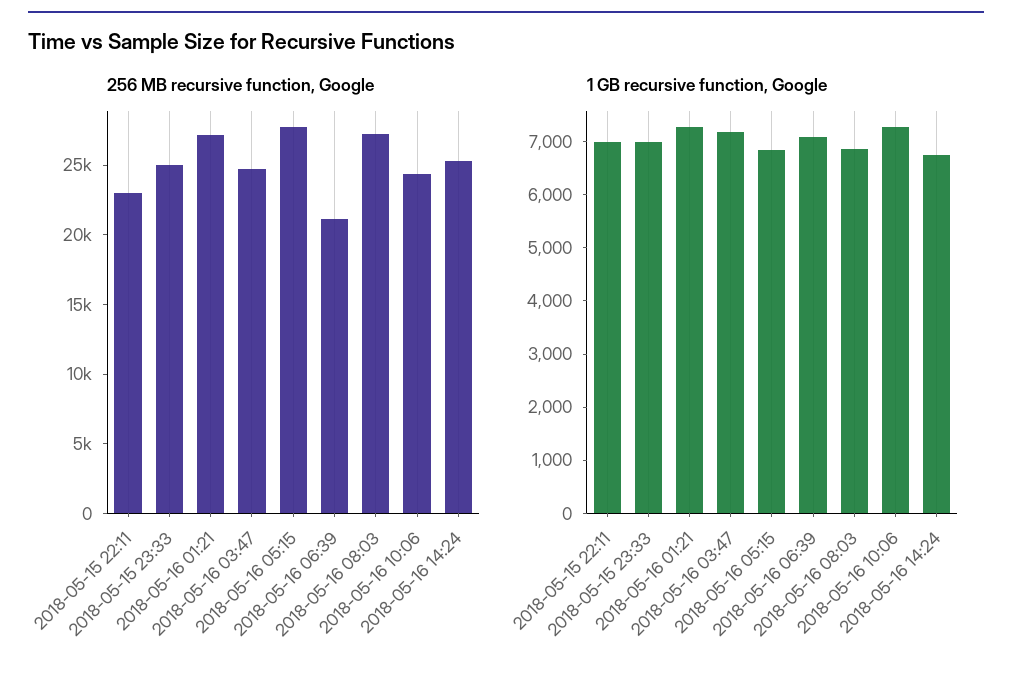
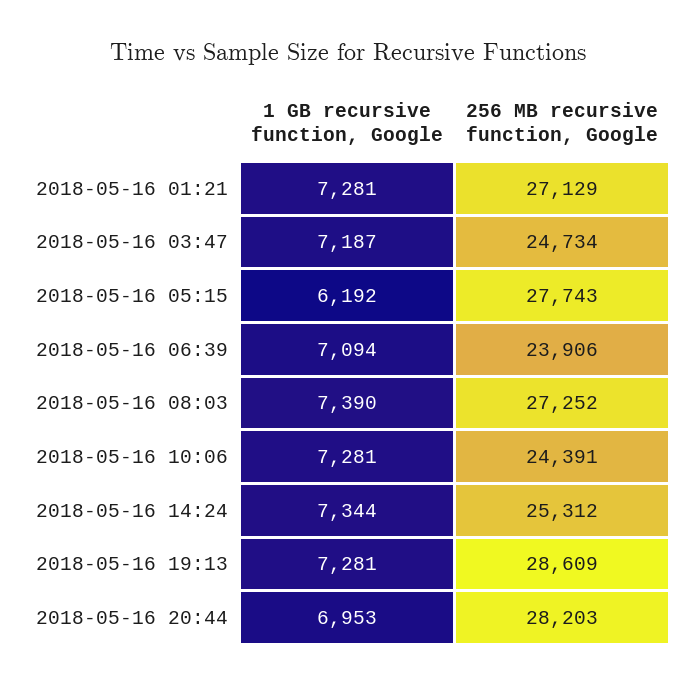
256 MB recursive function, Google, 2018-05-15 22:11: 23000 -> none
256 MB recursive function, Google, 2018-05-15 23:33: 25000 -> none
256 MB recursive function, Google, 2018-05-16 06:39: 21000 -> 23906
1 GB recursive function, Google, 2018-05-15 22:11: 7000 -> none
1 GB recursive function, Google, 2018-05-15 23:33: 7000 -> none
1 GB recursive function, Google, 2018-05-16 05:15: 6800 -> 6192
1 GB recursive function, Google, 2018-05-16 08:03: 6800 -> 7390
1 GB recursive function, Google, 2018-05-16 14:24: 6800 -> 7344
1 GB recursive function, Google, 2018-05-16 19:13: none -> 7281
256 MB recursive function, Google, 2018-05-16 19:13: none -> 28609
1 GB recursive function, Google, 2018-05-16 20:44: none -> 6953
256 MB recursive function, Google, 2018-05-16 20:44: none -> 28203

